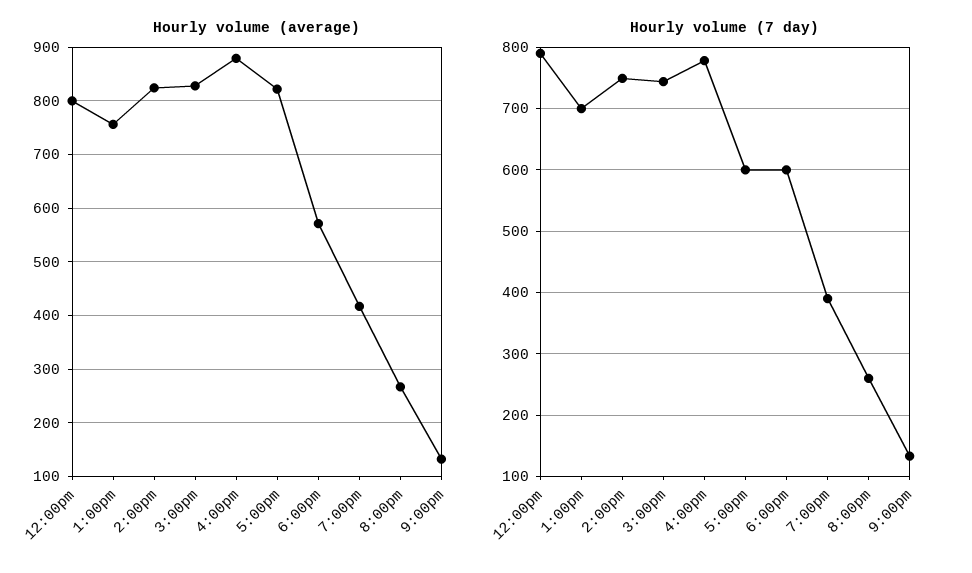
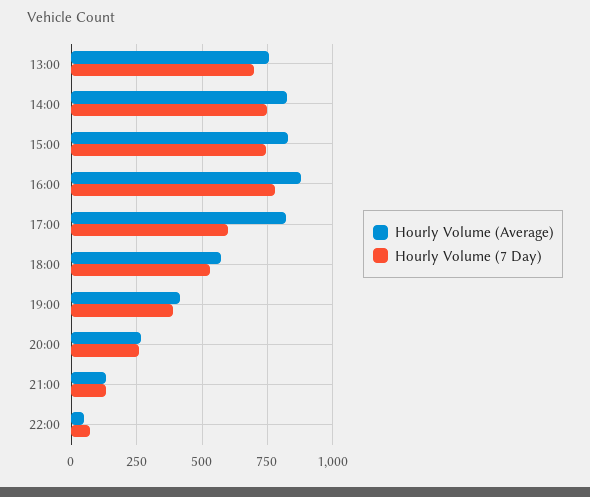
Hourly volume (average), 12:00pm: 800 -> none
Hourly volume (7 day), 12:00pm: 790 -> none
Hourly volume (7 day), 6:00pm: 600 -> 525
Hourly volume (average), 22:00: none -> 50
Hourly volume (7 day), 22:00: none -> 75

